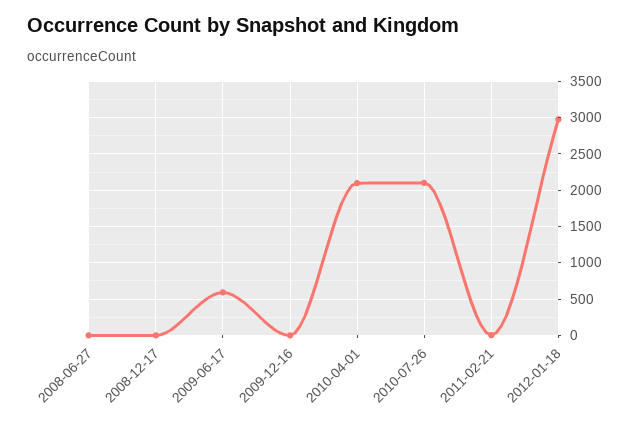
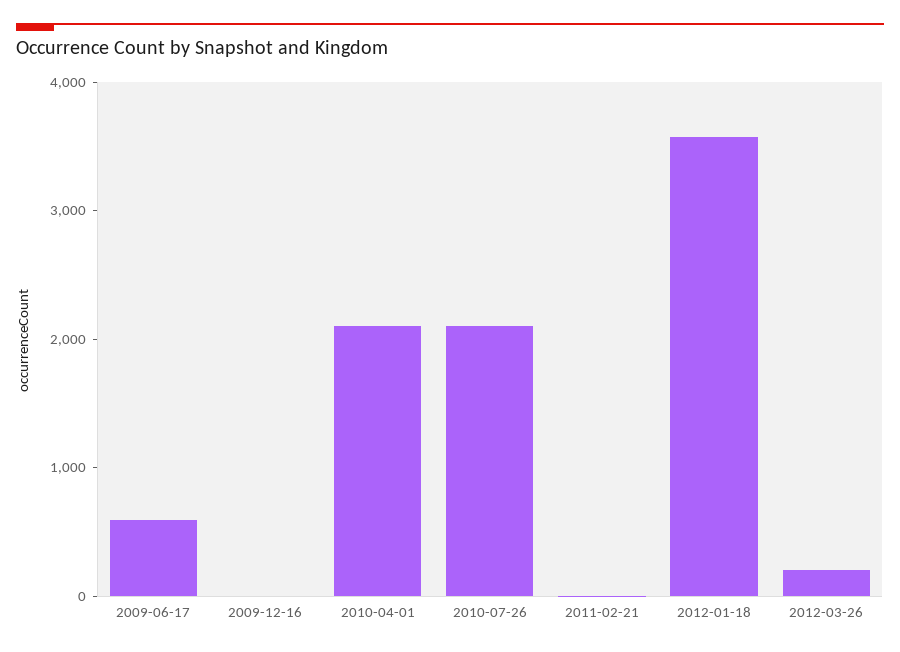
2008-06-27: 0 -> none
2008-12-17: 0 -> none
2012-01-18: 3000 -> 3600
2012-03-26: none -> 200

